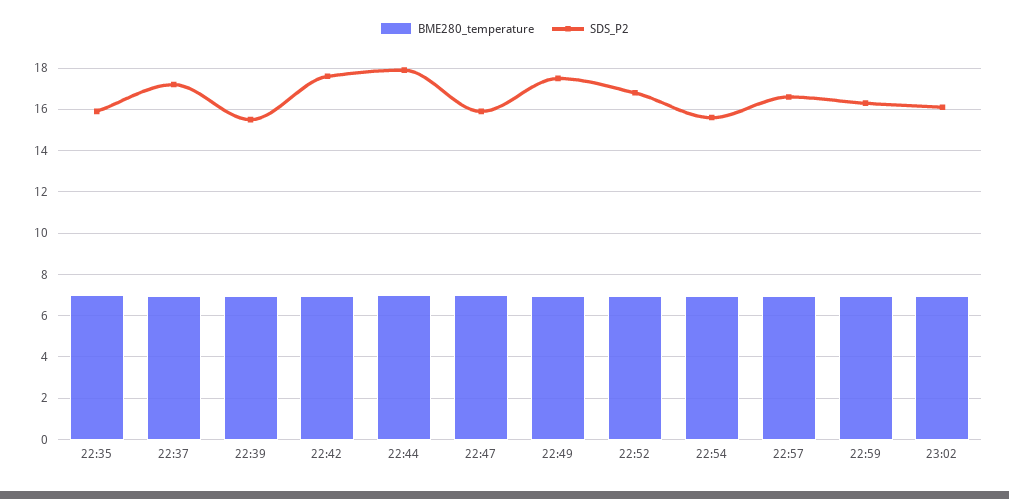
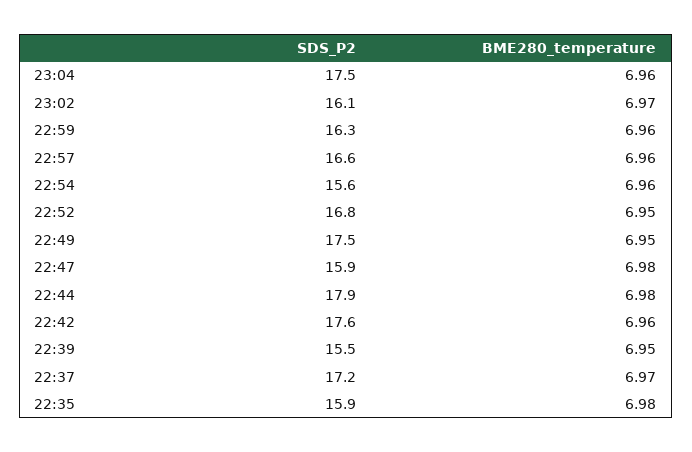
SDS_P2, 23:04: none -> 17.5
BME280_temperature, 23:04: none -> 6.96

